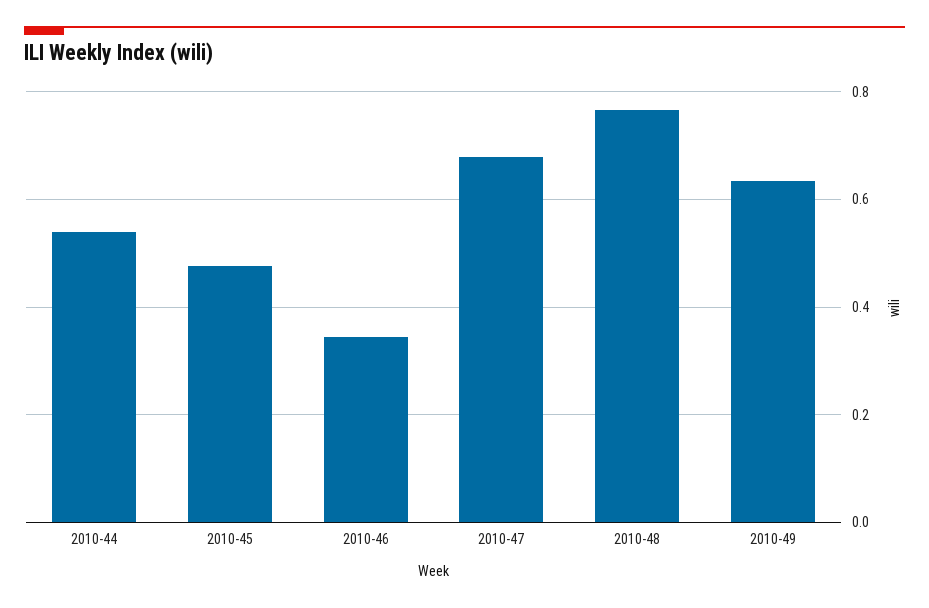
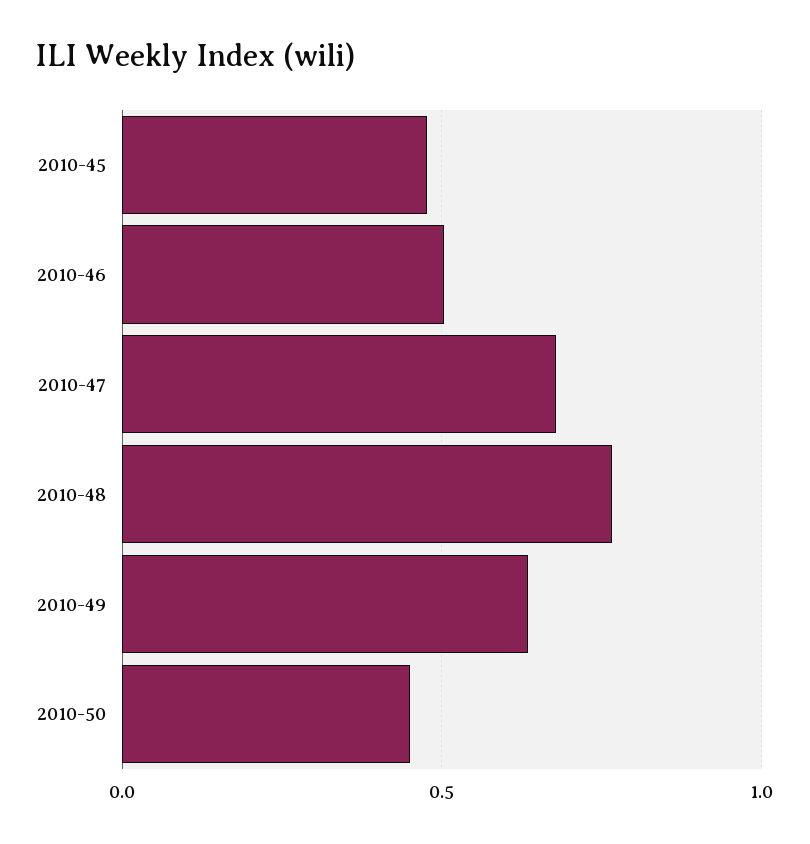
2010-44: 0.54 -> none
2010-46: 0.34 -> 0.5
2010-50: none -> 0.45

